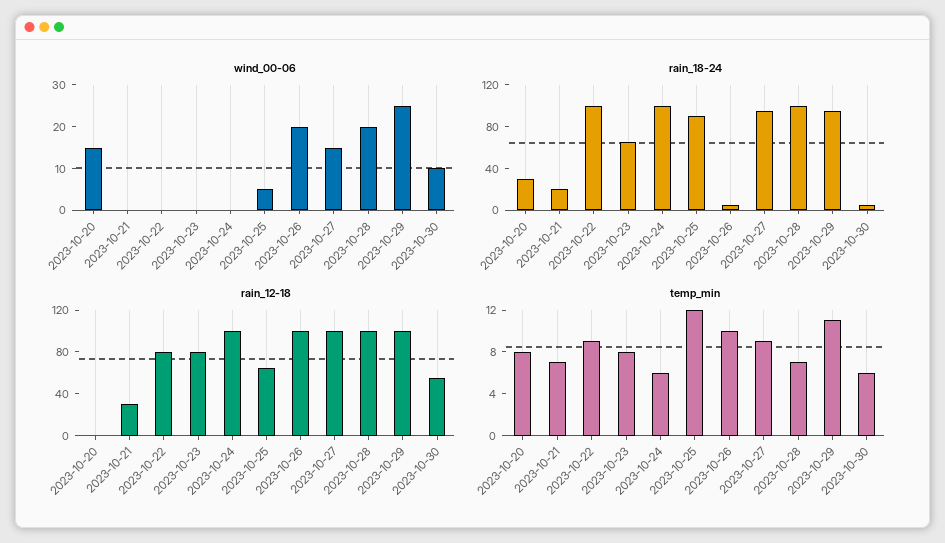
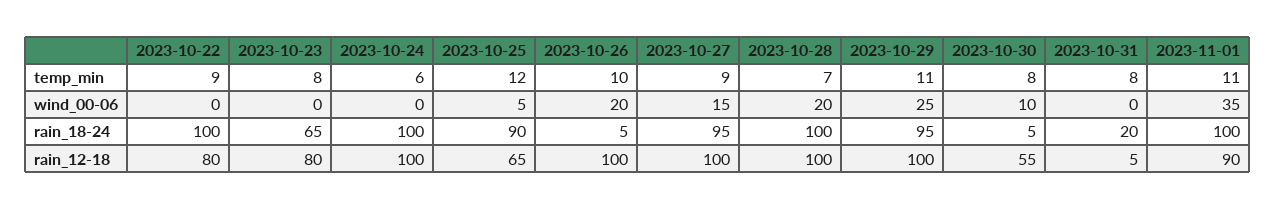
wind_00-06, 2023-10-20: 15 -> none
wind_00-06, 2023-10-21: 0 -> none
rain_18-24, 2023-10-20: 30 -> none
rain_18-24, 2023-10-21: 20 -> none
rain_12-18, 2023-10-20: 0 -> none
rain_12-18, 2023-10-21: 30 -> none
temp_min, 2023-10-20: 8 -> none
temp_min, 2023-10-21: 7 -> none
temp_min, 2023-10-30: 6 -> 8
temp_min, 2023-10-31: none -> 8
temp_min, 2023-11-01: none -> 11
wind_00-06, 2023-10-31: none -> 0
wind_00-06, 2023-11-01: none -> 35
rain_18-24, 2023-10-31: none -> 20
rain_18-24, 2023-11-01: none -> 100
rain_12-18, 2023-10-31: none -> 5
rain_12-18, 2023-11-01: none -> 90

